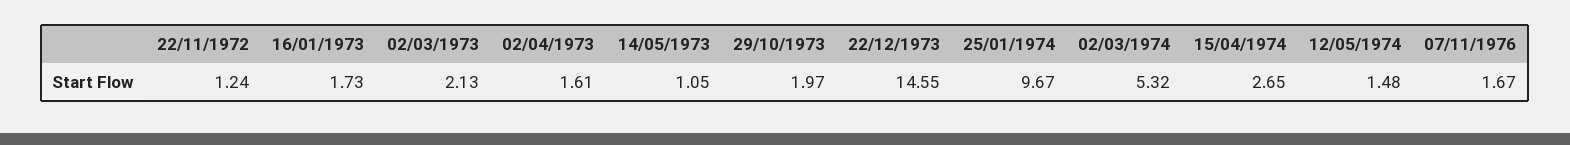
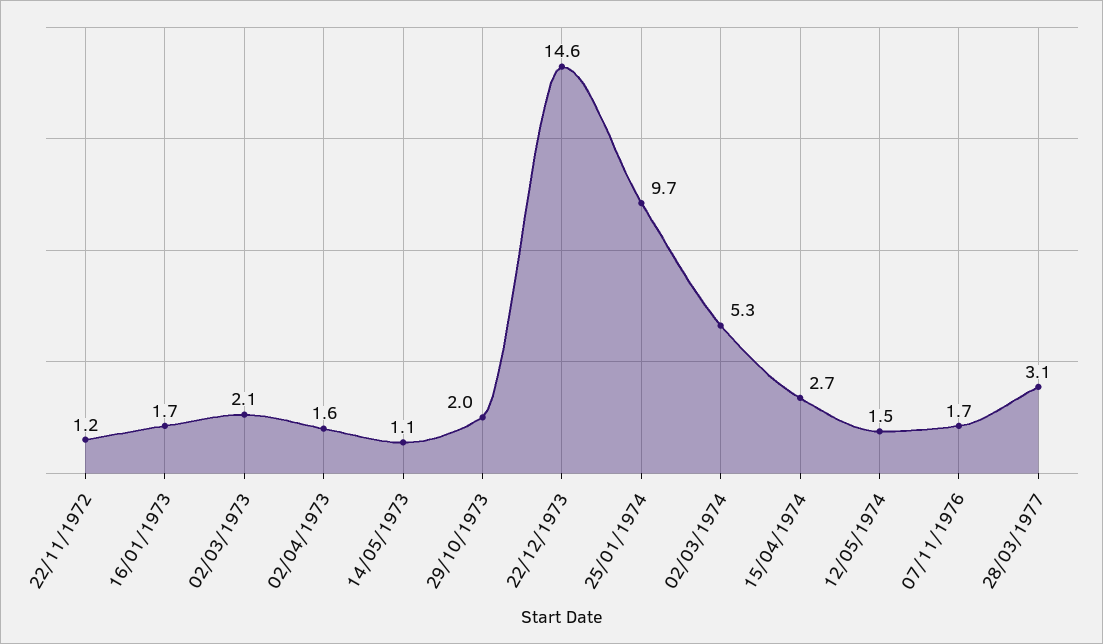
28/03/1977: none -> 3.1

